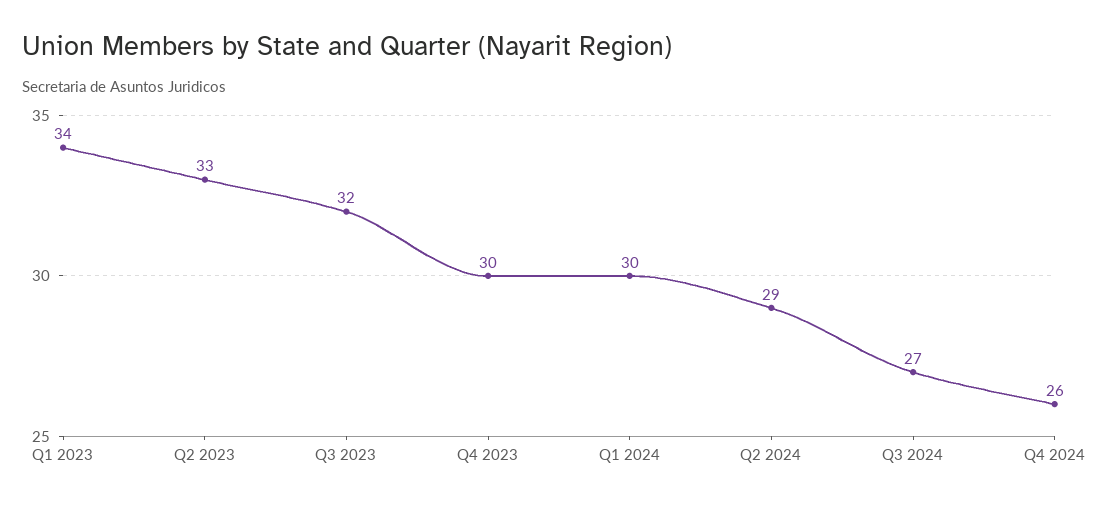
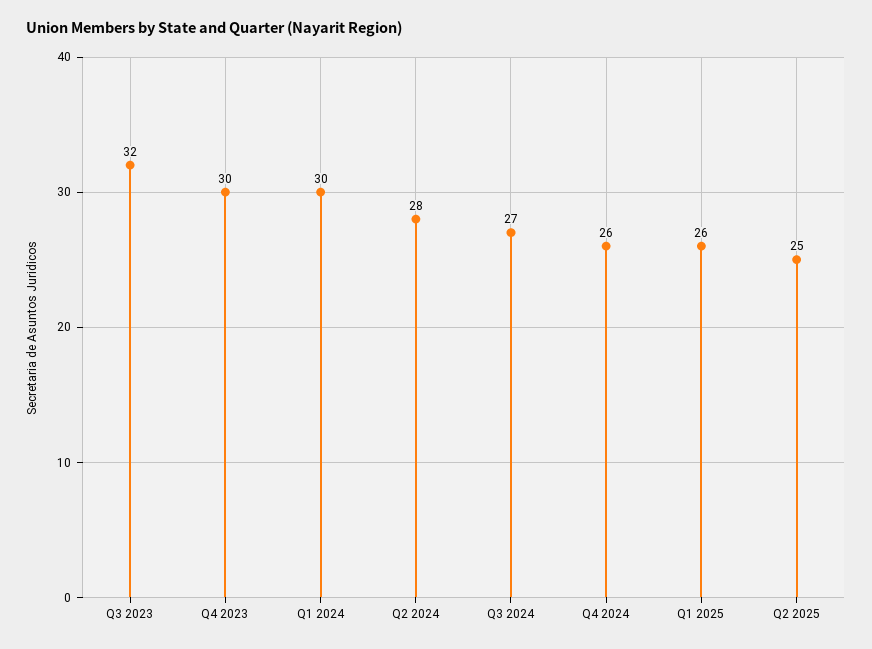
Q1 2023: 34 -> none
Q2 2023: 33 -> none
Q2 2024: 29 -> 28
Q1 2025: none -> 26
Q2 2025: none -> 25

